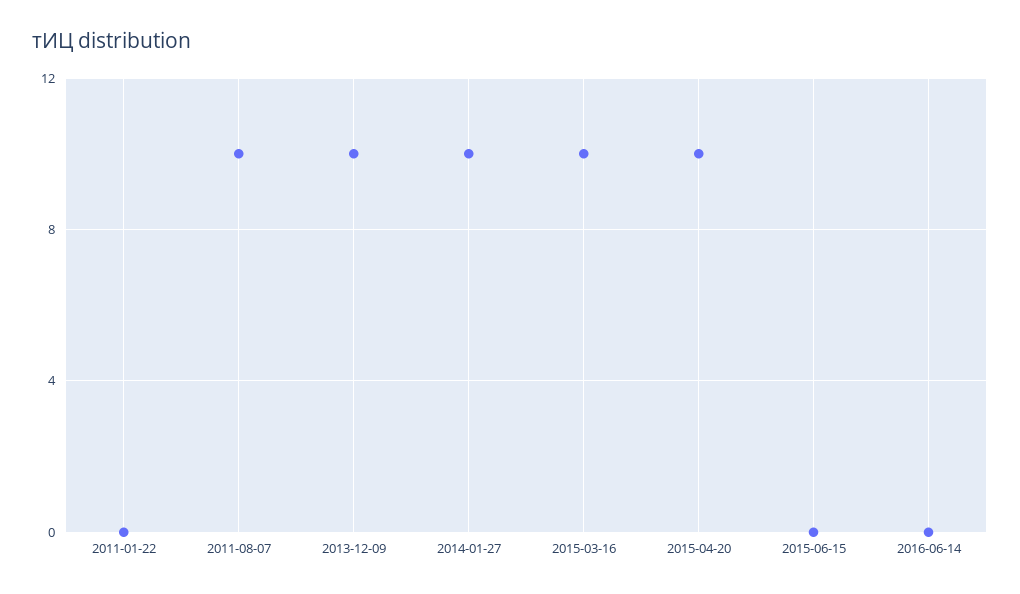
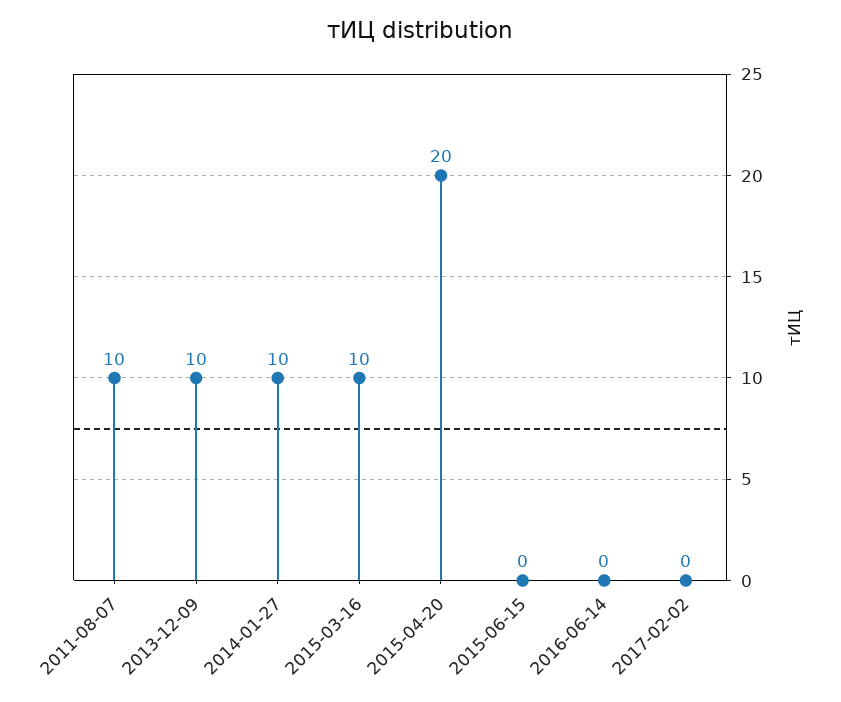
2011-01-22: 0 -> none
2015-04-20: 10 -> 20
2017-02-02: none -> 0

